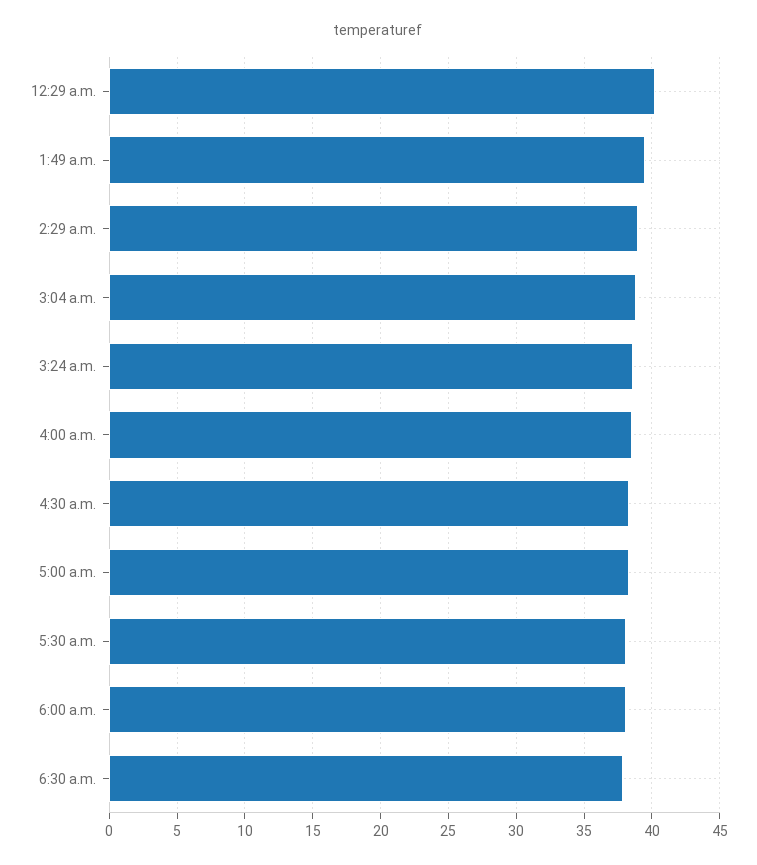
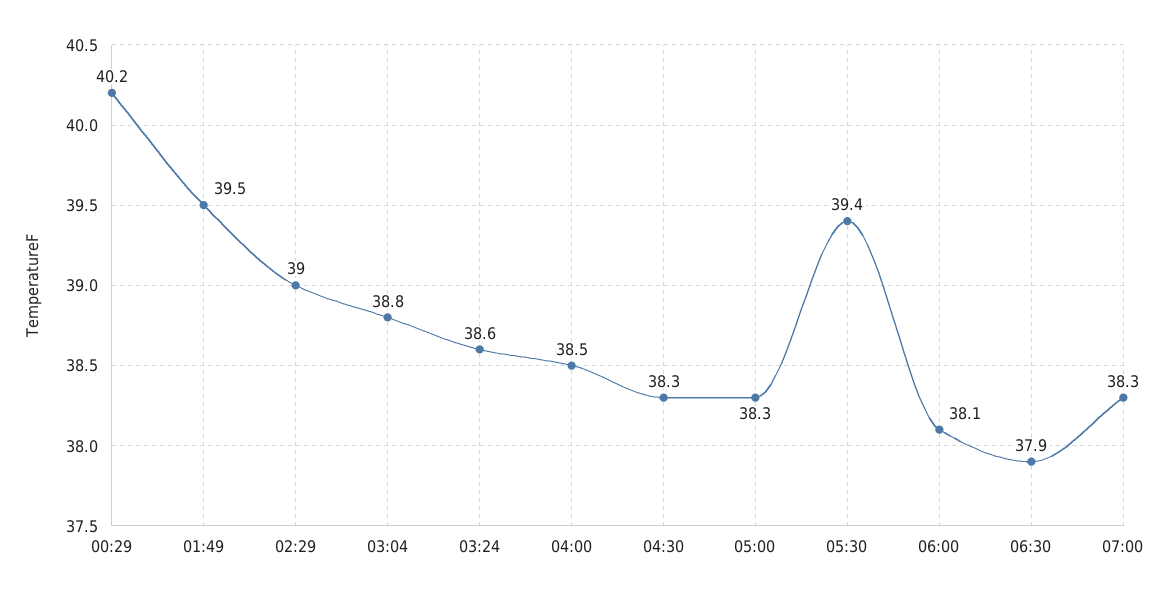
5:30 a.m.: 38 -> 39.4
07:00: none -> 38.3

